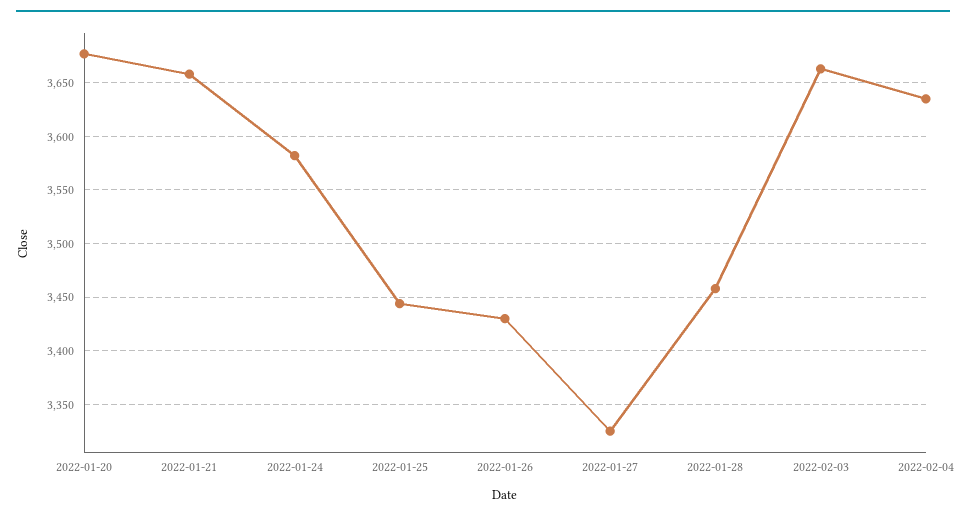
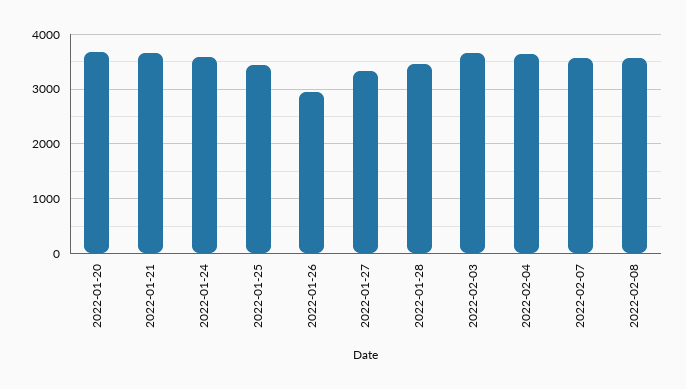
2022-01-26: 3430 -> 3000
2022-02-07: none -> 3600
2022-02-08: none -> 3600

